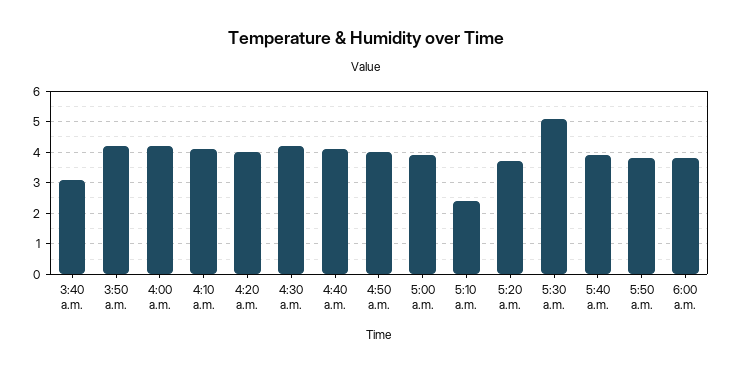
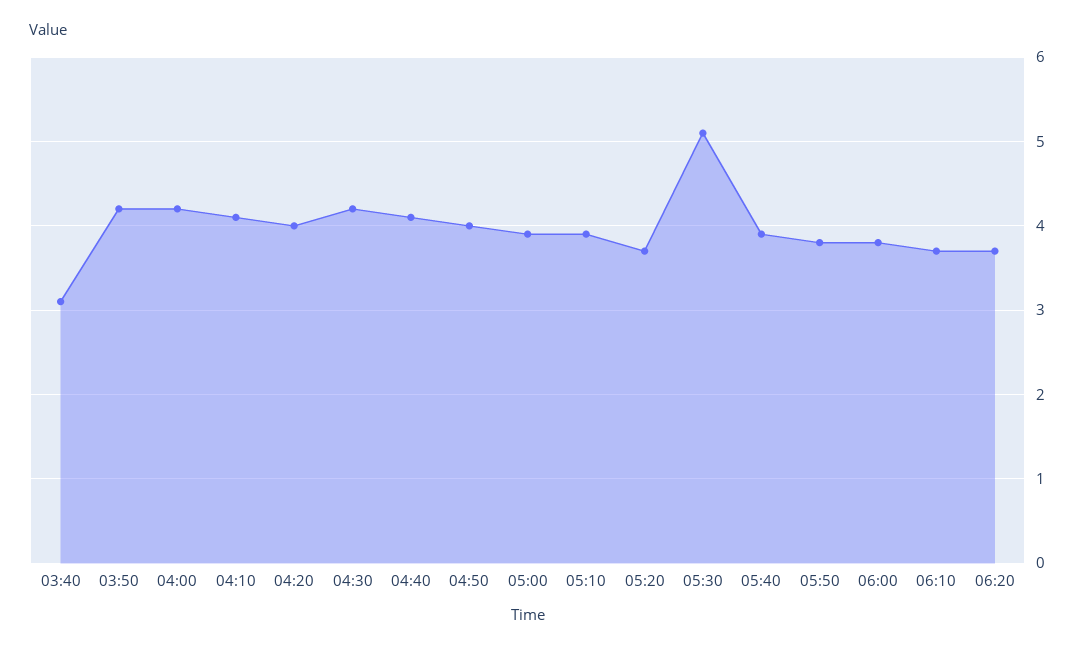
5:10 a.m.: 2.5 -> 3.9
06:10: none -> 3.7
06:20: none -> 3.7

